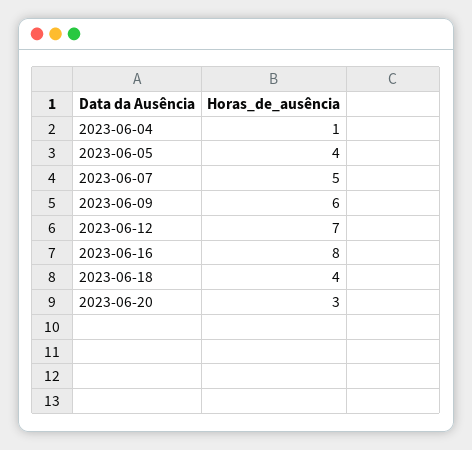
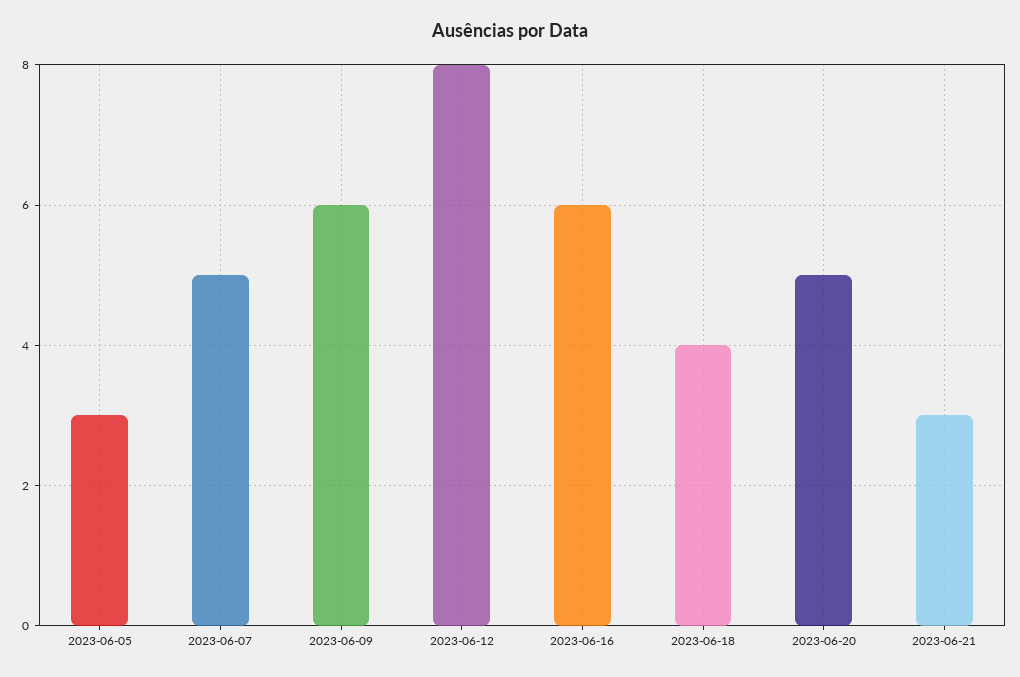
2023-06-04: 1 -> none
2023-06-05: 4 -> 3
2023-06-12: 7 -> 8
2023-06-16: 8 -> 6
2023-06-20: 3 -> 5
2023-06-21: none -> 3

